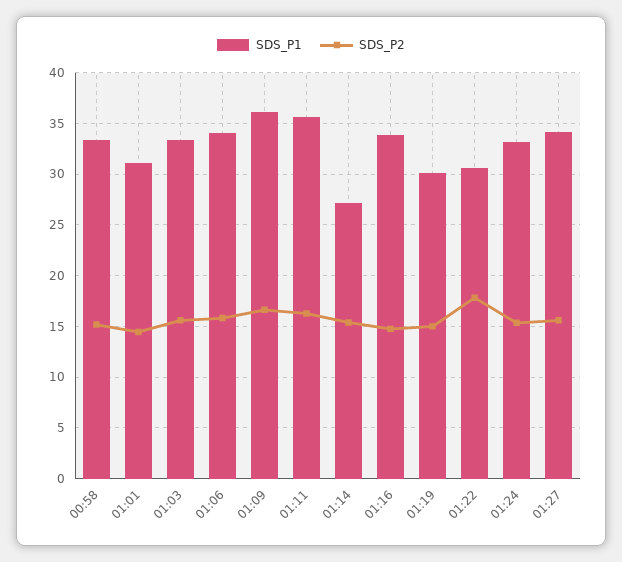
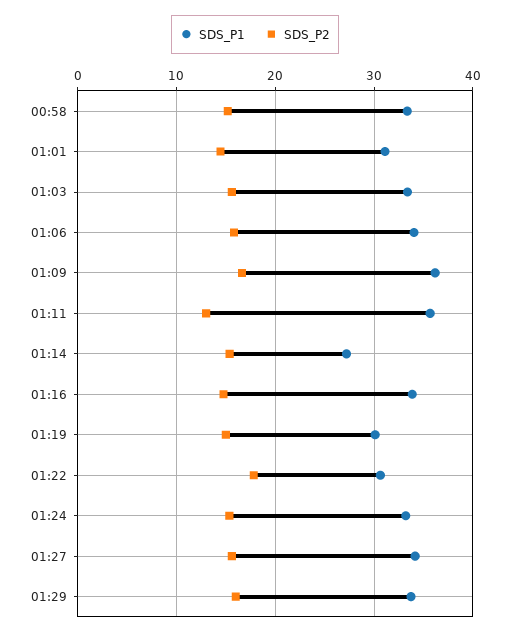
SDS_P2, 01:11: 16 -> 13
SDS_P1, 01:29: none -> 34
SDS_P2, 01:29: none -> 16

